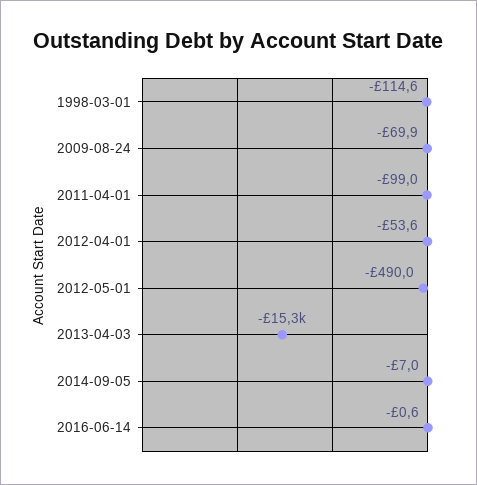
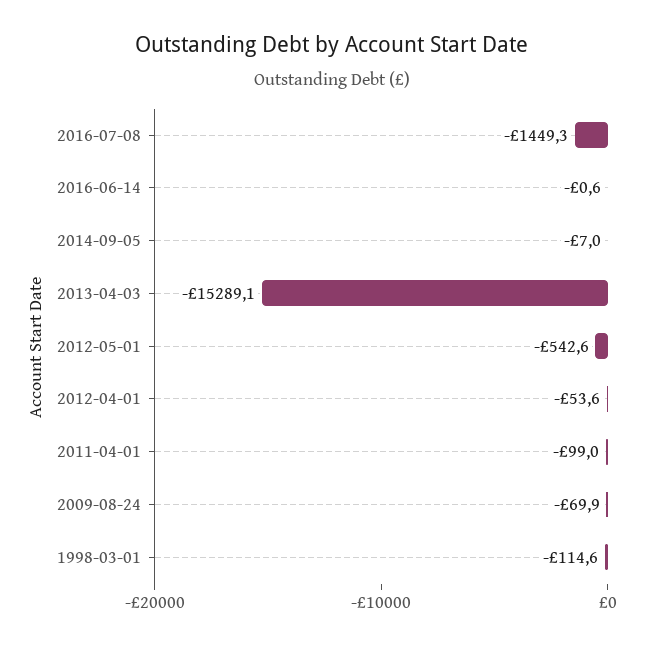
2012-05-01: -490 -> -542.6
2016-07-08: none -> -1449.3

